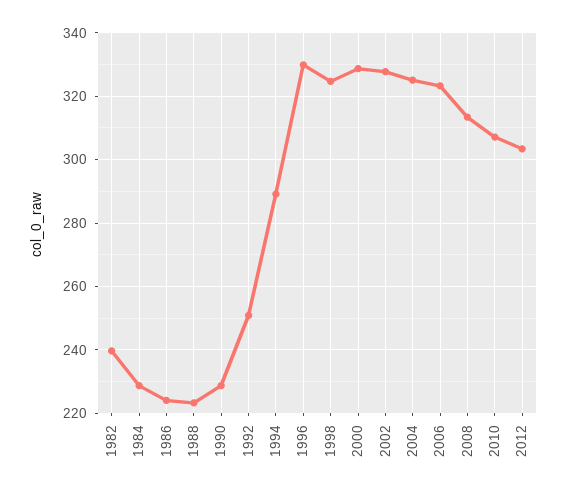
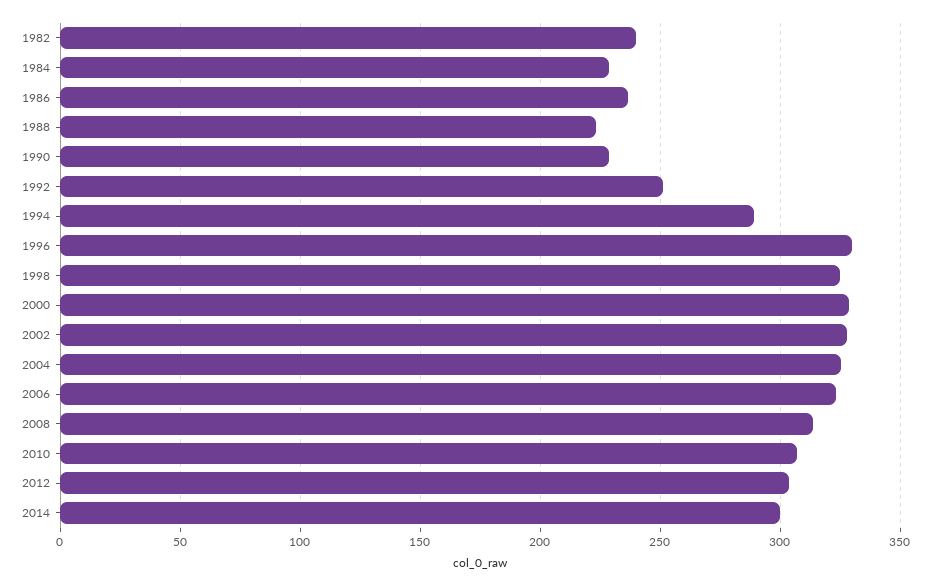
1986: 224 -> 235
2014: none -> 300

